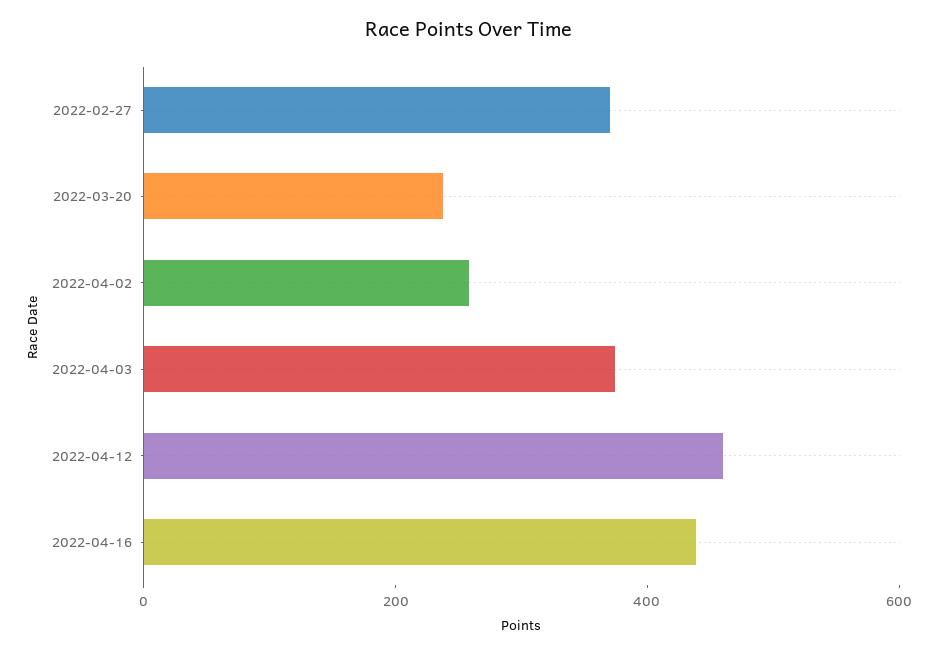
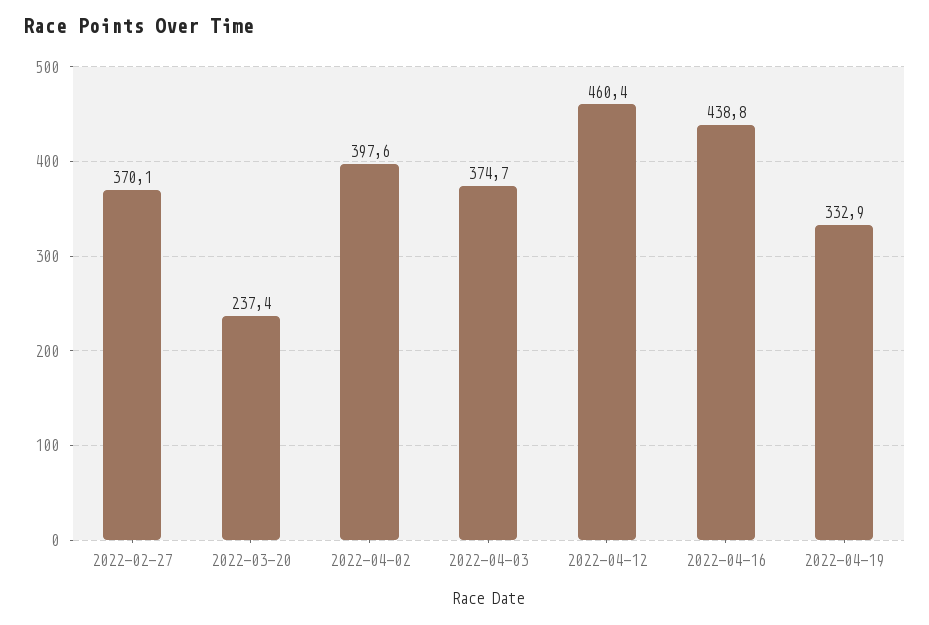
2022-04-02: 250 -> 397.6
2022-04-19: none -> 332.9

